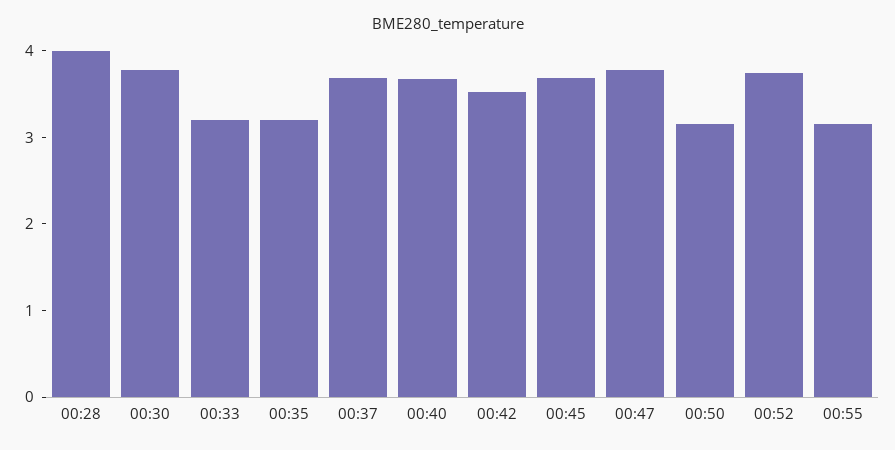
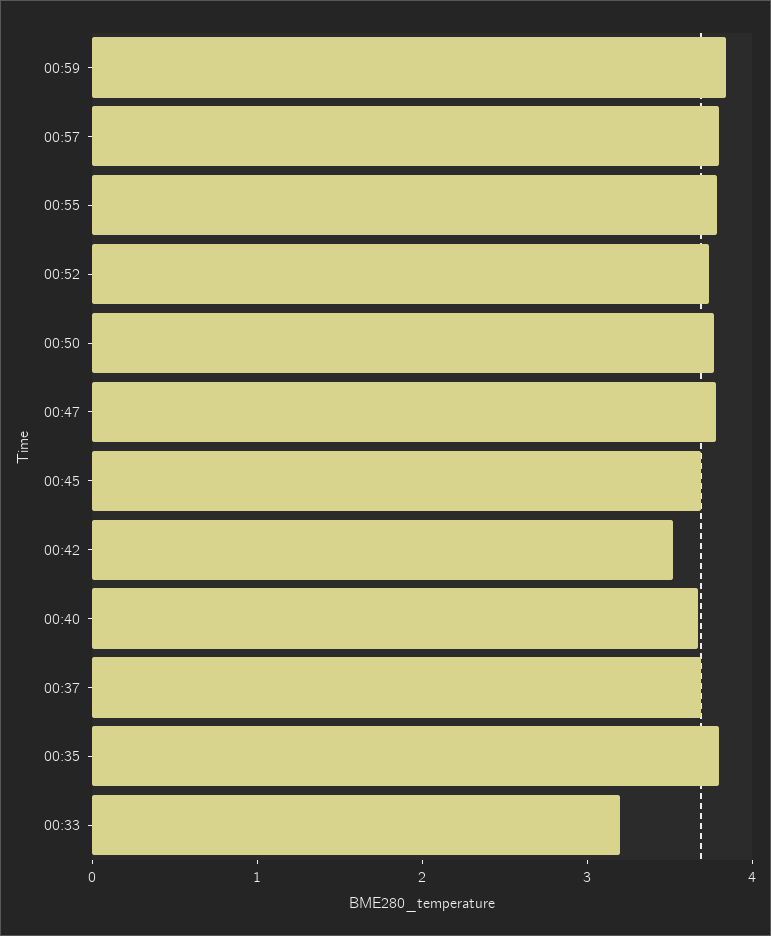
00:28: 4 -> none
00:30: 3.8 -> none
00:35: 3.2 -> 3.8
00:50: 3.2 -> 3.8
00:55: 3.2 -> 3.8
00:59: none -> 3.8
00:57: none -> 3.8

